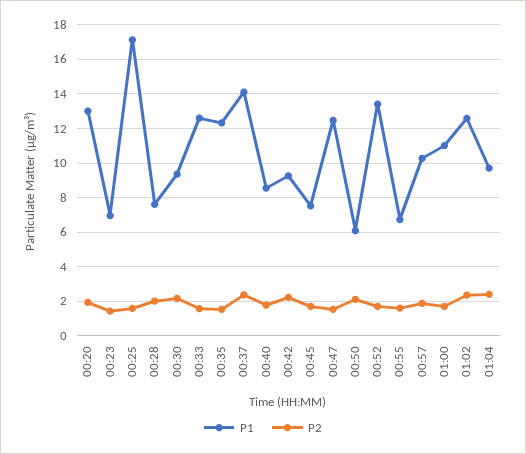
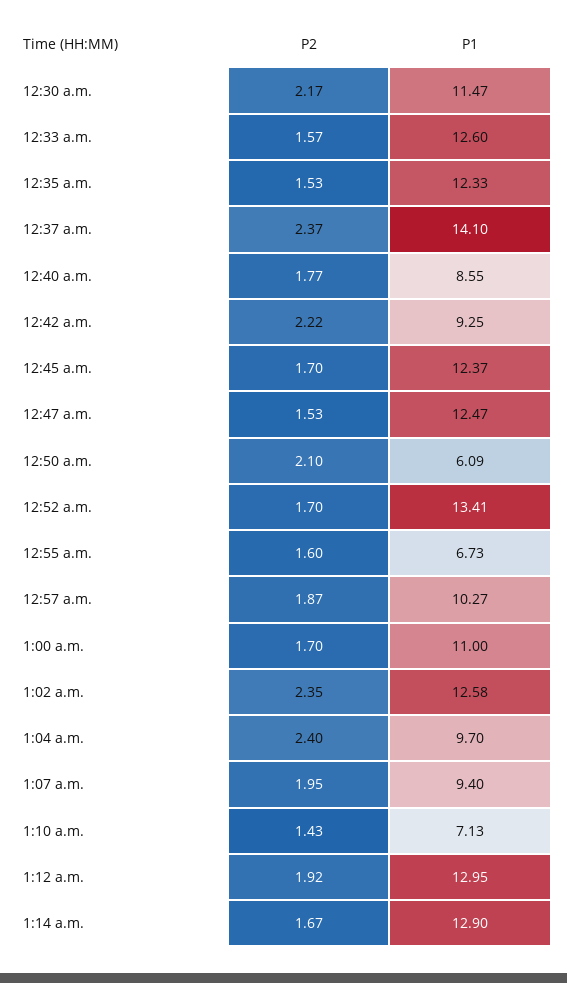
P1, 00:20: 13 -> none
P2, 00:20: 2 -> none
P1, 00:23: 7 -> none
P2, 00:23: 1.5 -> none
P1, 00:25: 17 -> none
P2, 00:25: 1.5 -> none
P1, 00:28: 7.5 -> none
P2, 00:28: 2 -> none
P1, 00:30: 9.5 -> 11.47
P1, 00:45: 7.5 -> 12.37
P2, 1:07 a.m.: none -> 1.95
P1, 1:07 a.m.: none -> 9.4
P2, 1:10 a.m.: none -> 1.43
P1, 1:10 a.m.: none -> 7.13
P2, 1:12 a.m.: none -> 1.92
P1, 1:12 a.m.: none -> 12.95
P2, 1:14 a.m.: none -> 1.67
P1, 1:14 a.m.: none -> 12.9

